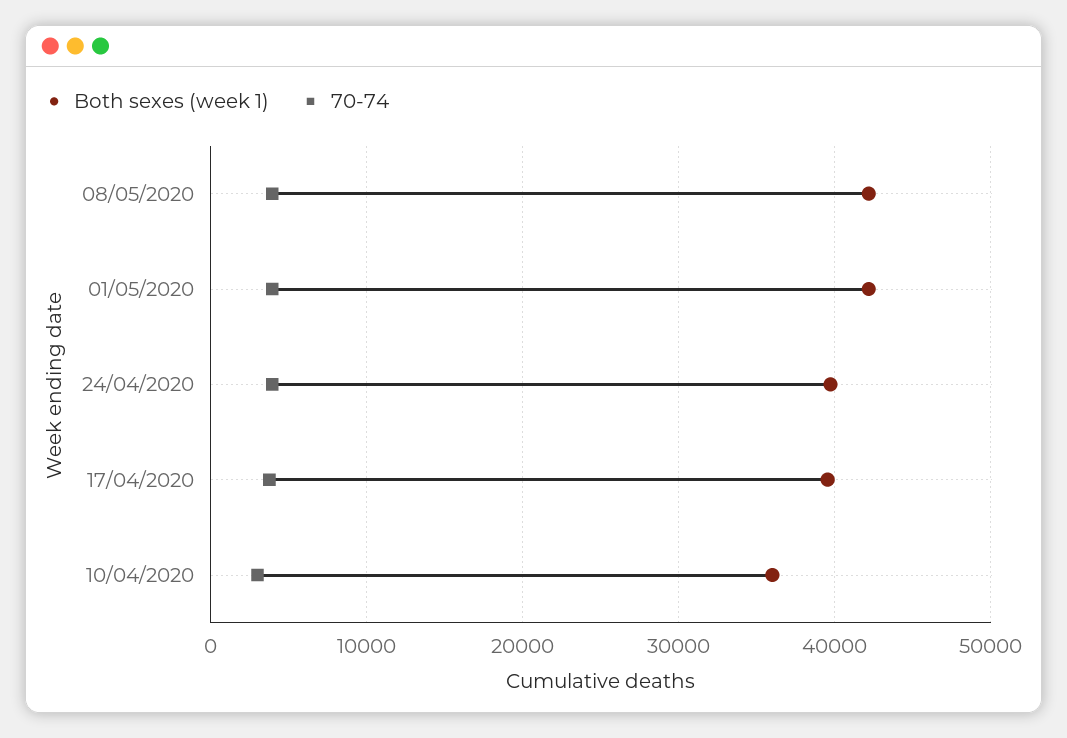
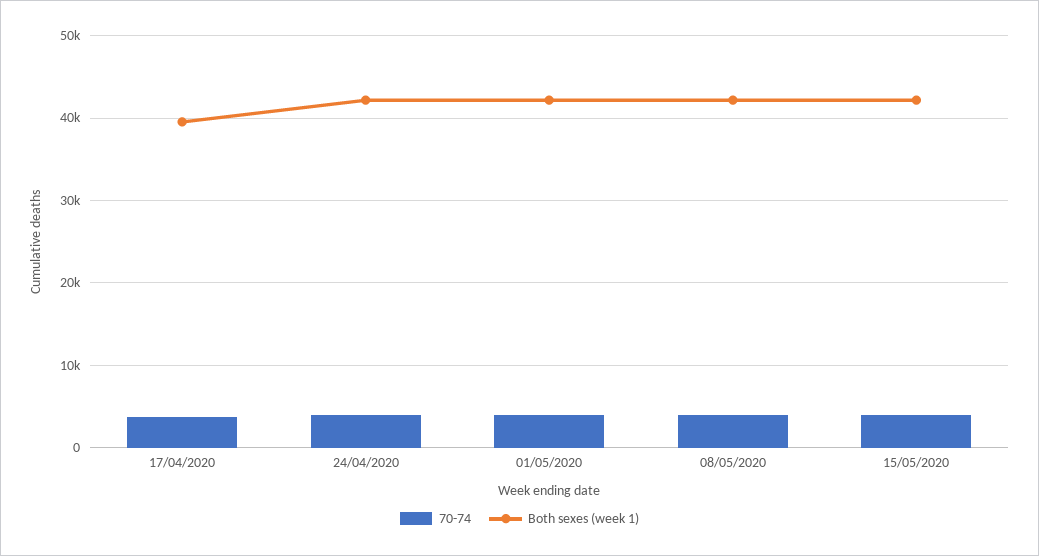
Both sexes (week 1), 24/04/2020: 40000 -> 42000
Both sexes (week 1), 10/04/2020: 36000 -> none
70-74, 10/04/2020: 3000 -> none
70-74, 15/05/2020: none -> 4000
Both sexes (week 1), 15/05/2020: none -> 42000

